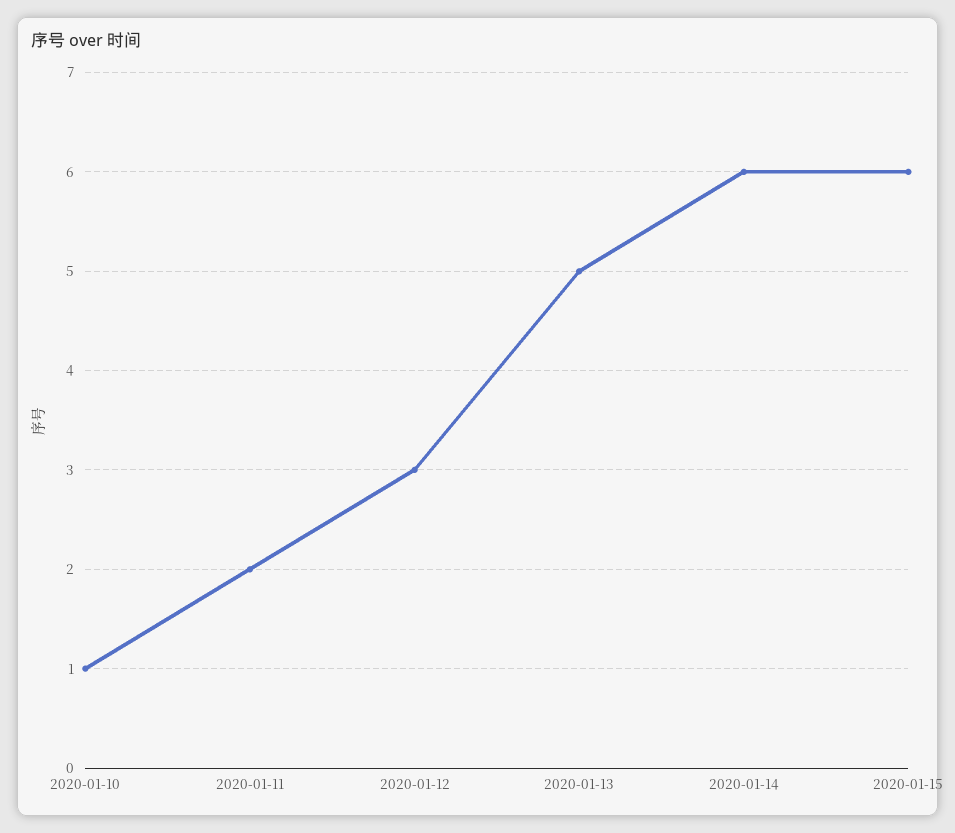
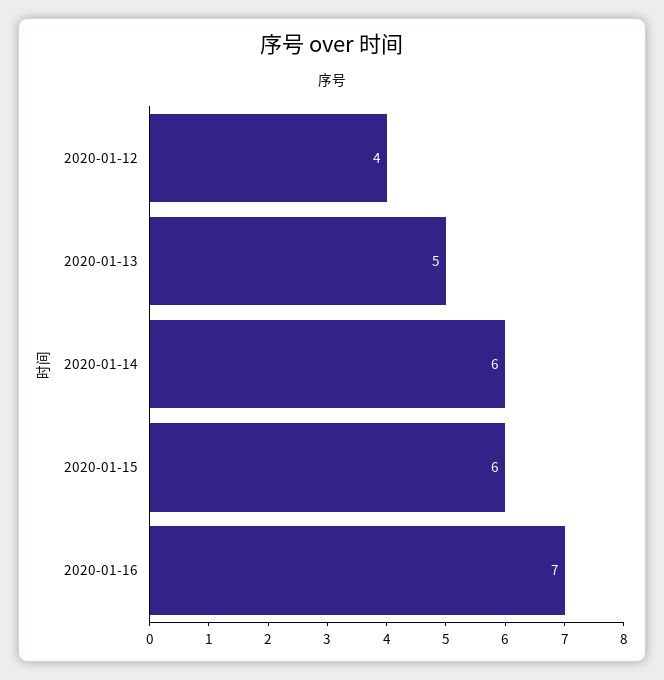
2020-01-10: 1 -> none
2020-01-11: 2 -> none
2020-01-12: 3 -> 4
2020-01-16: none -> 7

